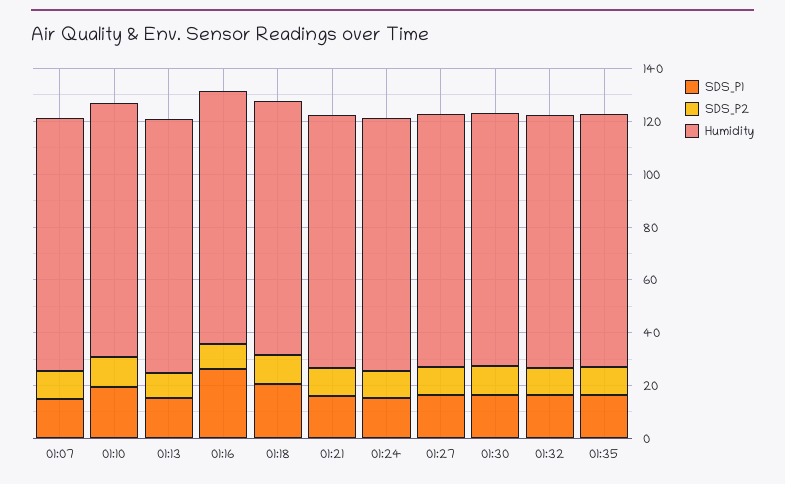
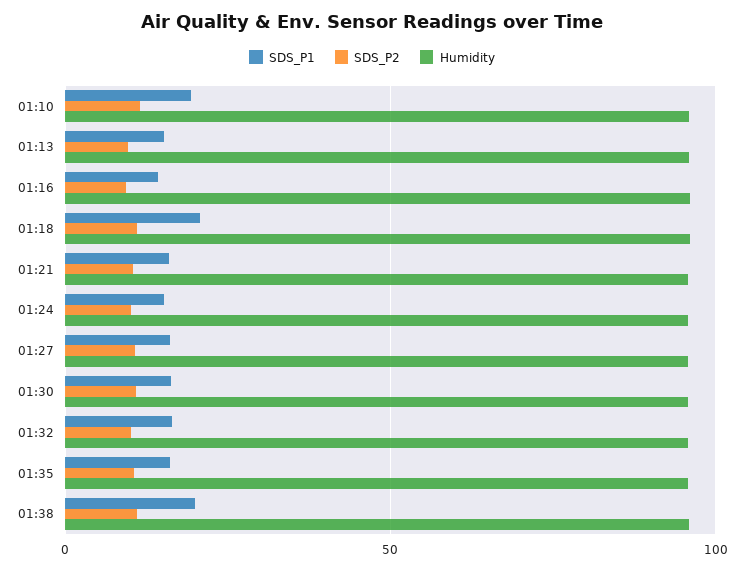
SDS_P1, 01:07: 15 -> none
SDS_P2, 01:07: 10 -> none
Humidity, 01:07: 95 -> none
SDS_P1, 01:16: 25 -> 15
SDS_P1, 01:38: none -> 20
SDS_P2, 01:38: none -> 10
Humidity, 01:38: none -> 95

